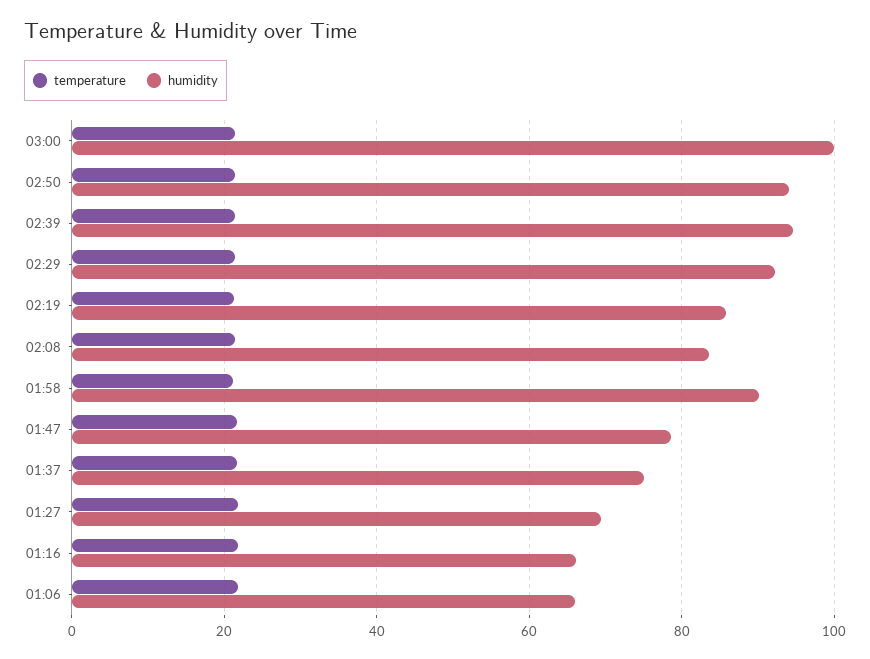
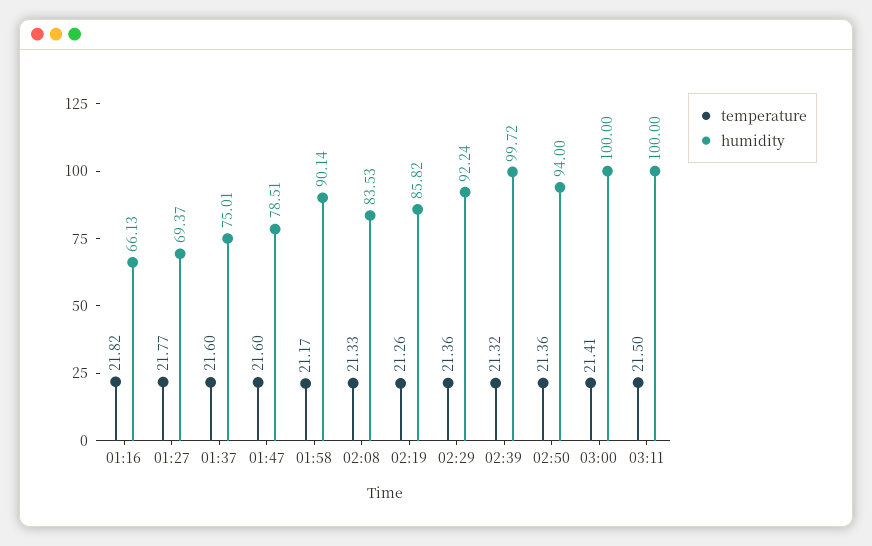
humidity, 02:39: 94 -> 99.72
temperature, 01:06: 22 -> none
humidity, 01:06: 66 -> none
temperature, 03:11: none -> 21.5
humidity, 03:11: none -> 100

